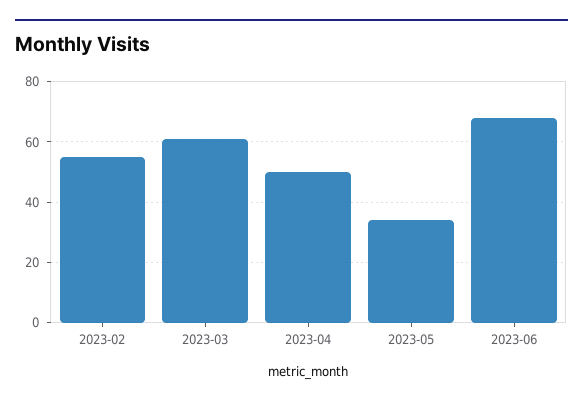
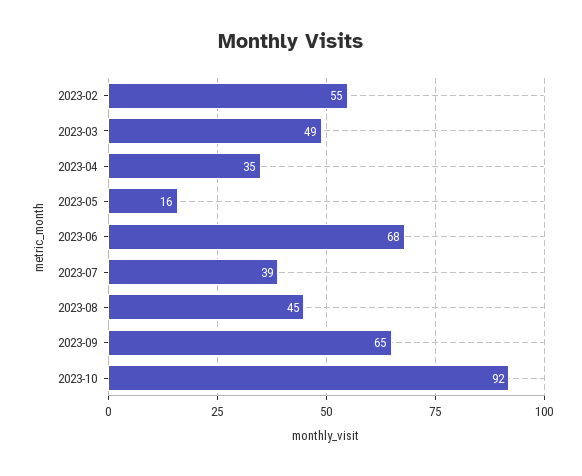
2023-03: 60 -> 49
2023-04: 50 -> 35
2023-05: 35 -> 16
2023-07: none -> 39
2023-08: none -> 45
2023-09: none -> 65
2023-10: none -> 92

